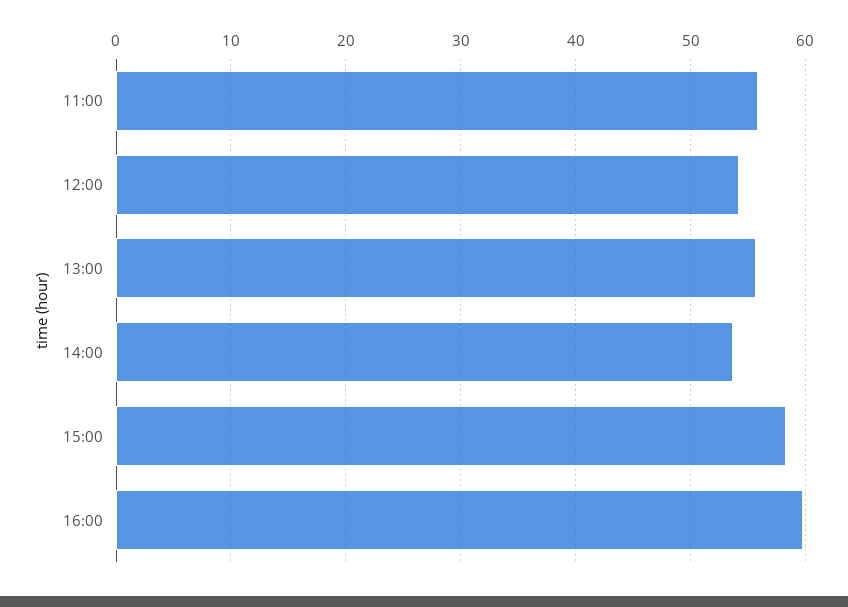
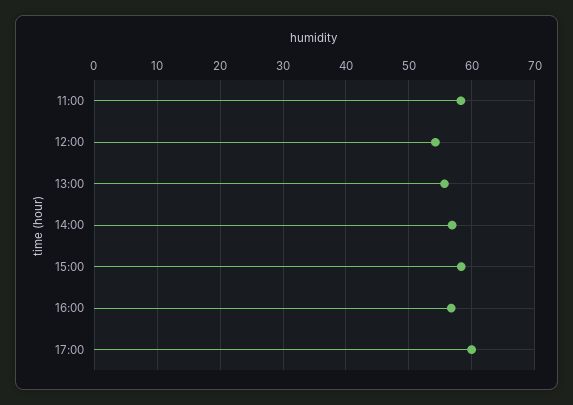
11:00: 56 -> 58
14:00: 54 -> 57
16:00: 60 -> 57
17:00: none -> 60

